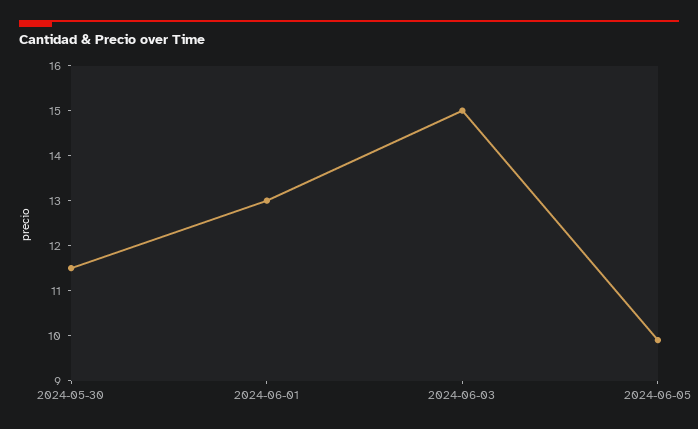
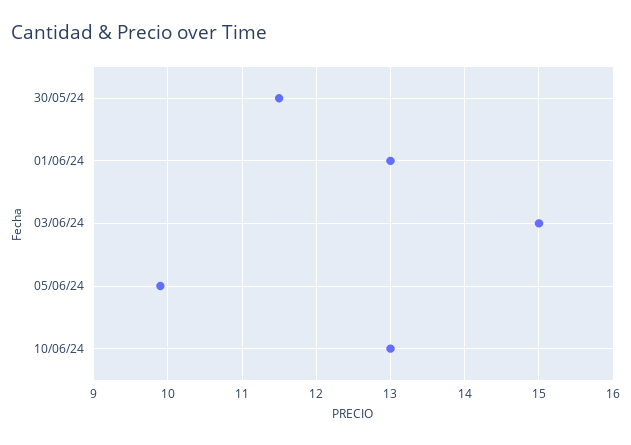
10/06/24: none -> 13

